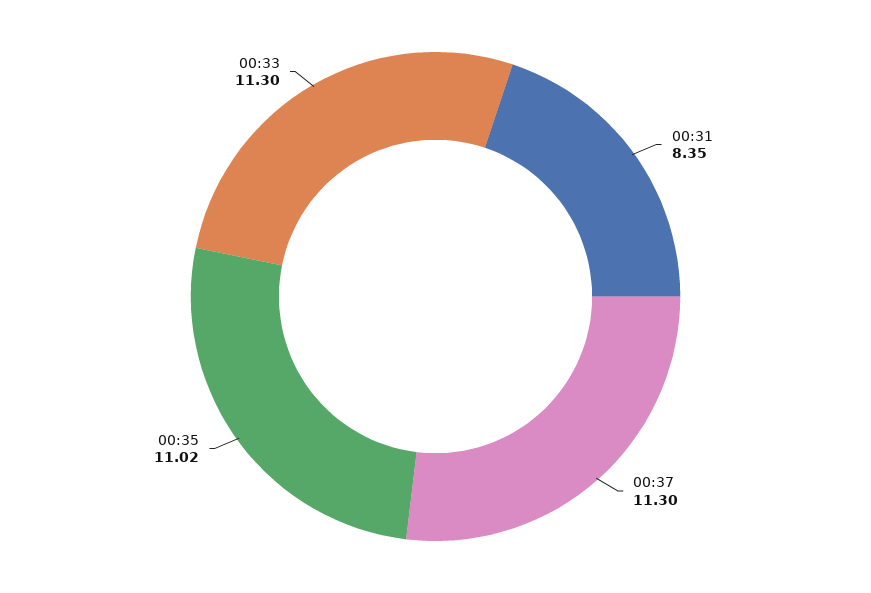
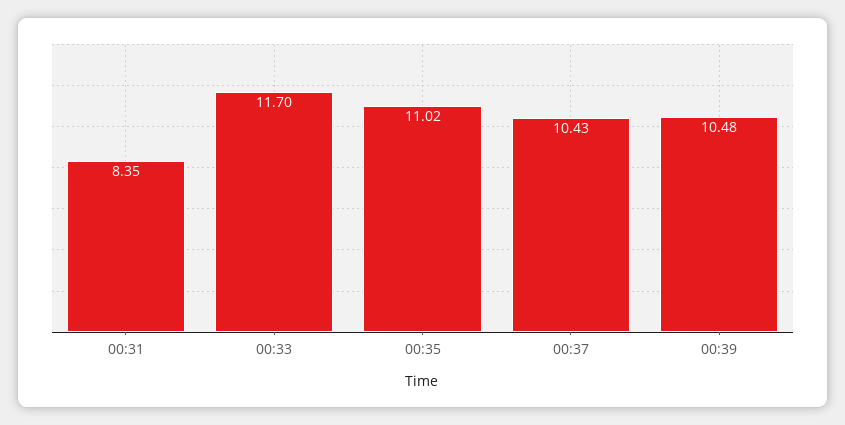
00:37: 11.3 -> 10.43
00:33: 11.3 -> 11.7
00:39: none -> 10.48

